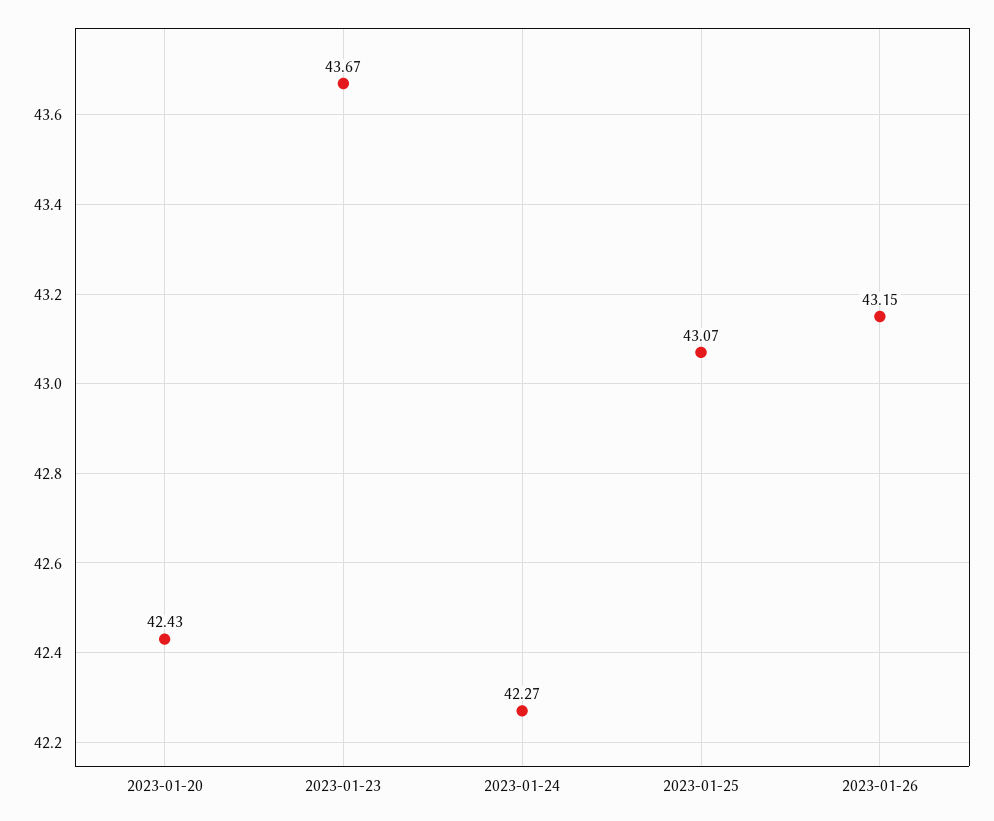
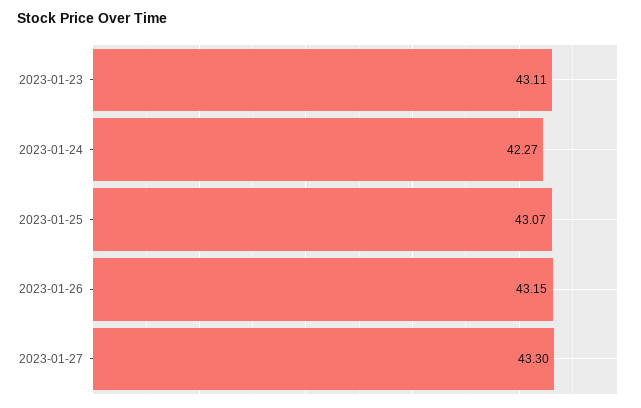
2023-01-20: 42.43 -> none
2023-01-23: 43.67 -> 43.11
2023-01-27: none -> 43.3

